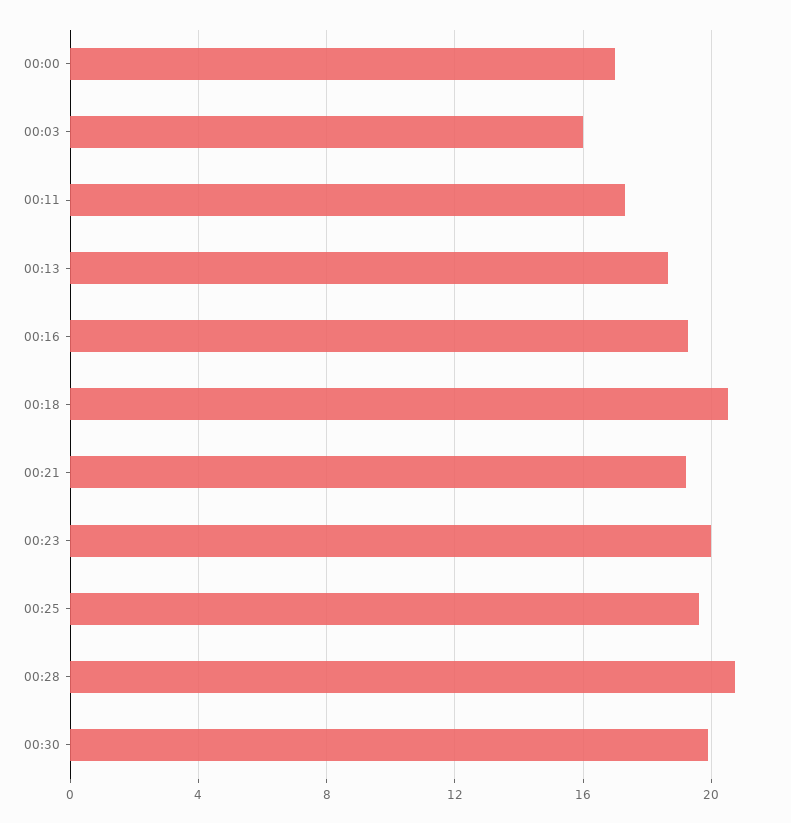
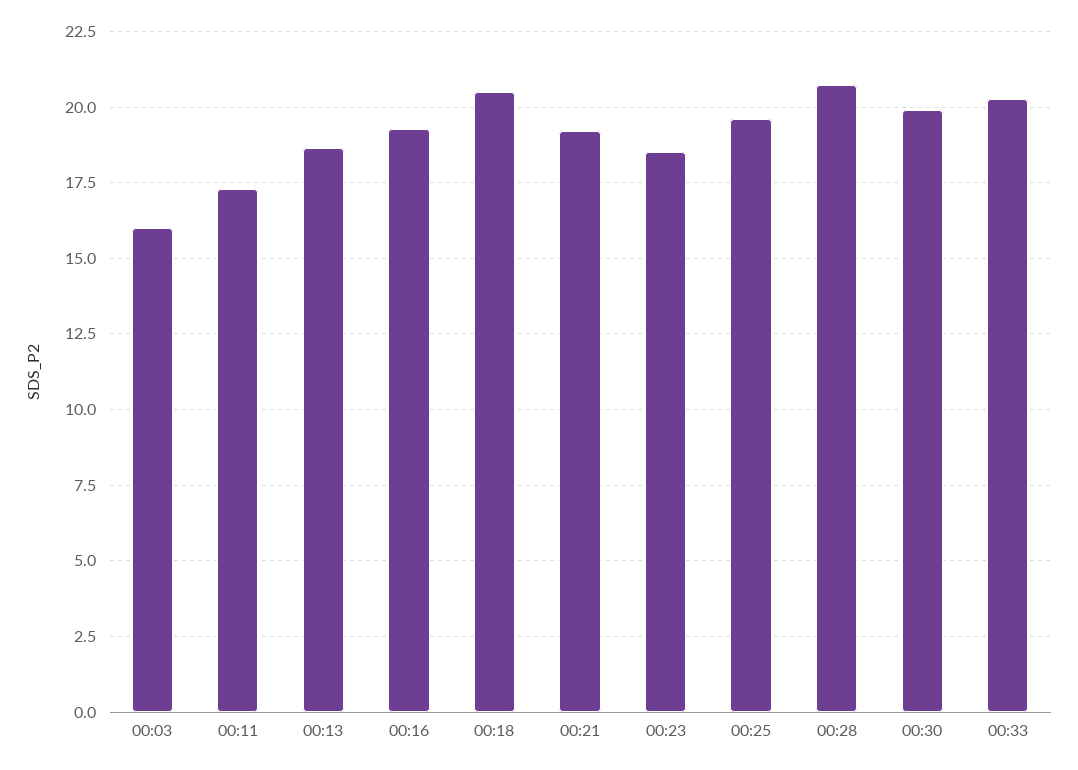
00:00: 17 -> none
00:23: 20 -> 18.5
00:33: none -> 20.25

